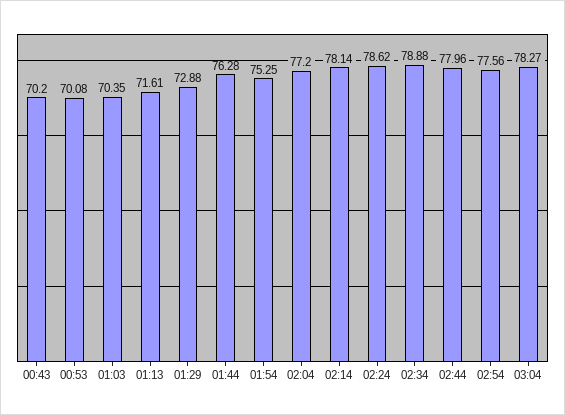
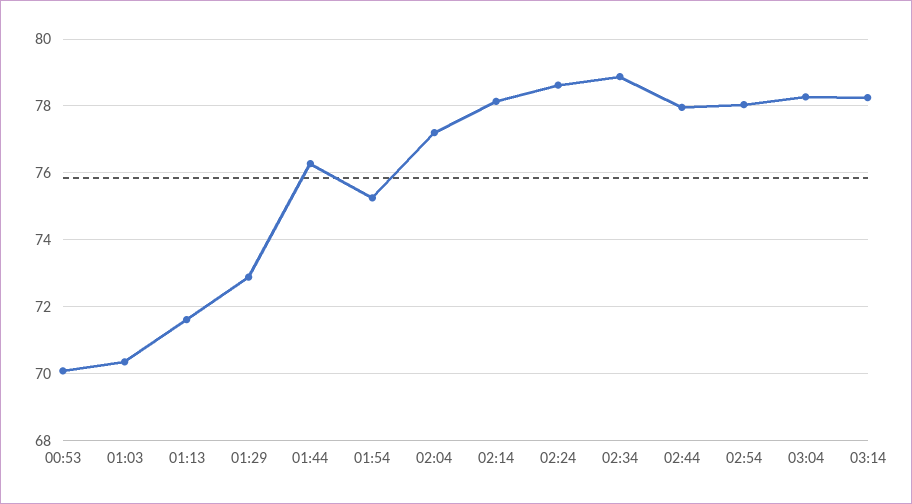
00:43: 70.2 -> none
02:54: 77.56 -> 78
03:14: none -> 78.2

